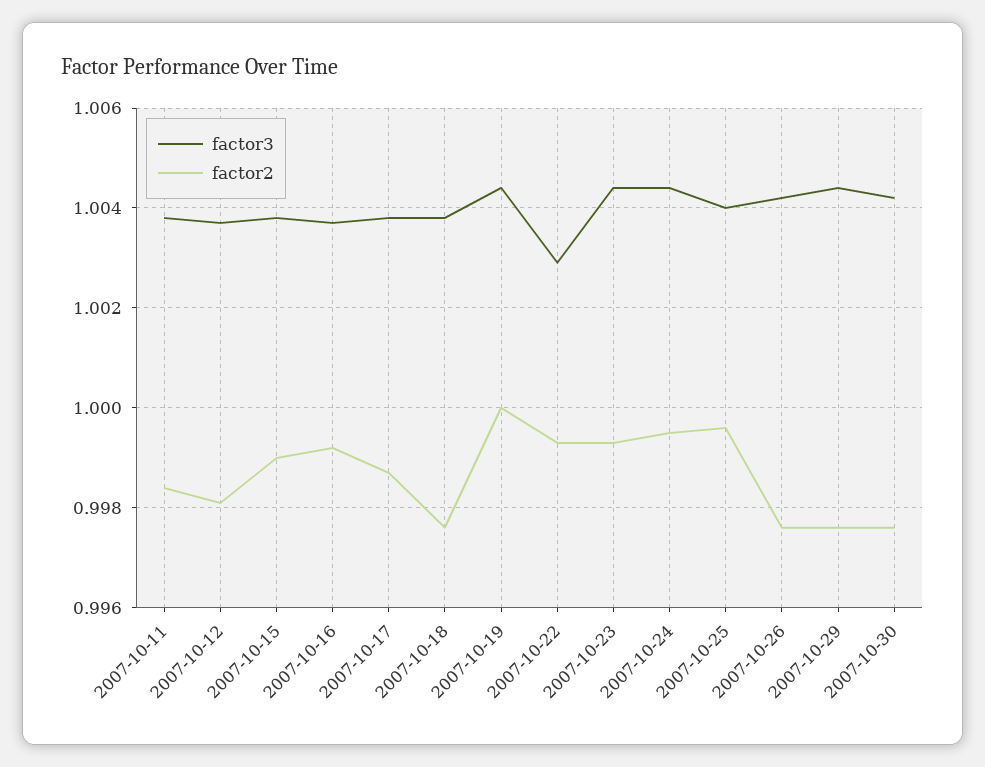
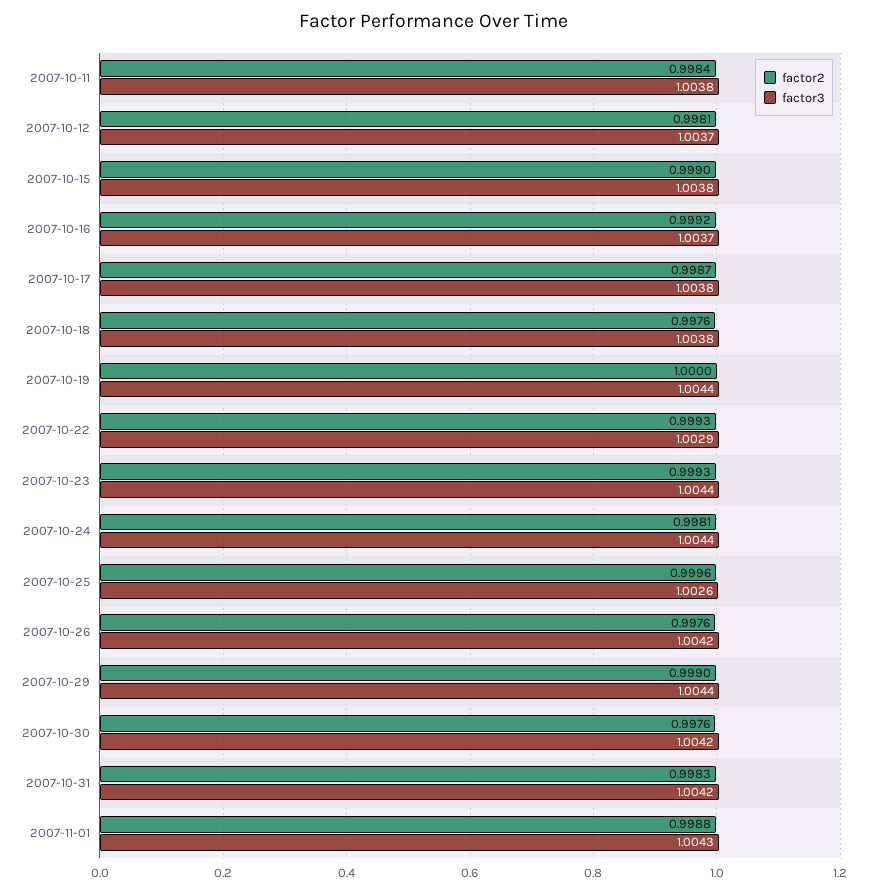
factor2, 2007-10-24: 0.9995 -> 0.9981
factor3, 2007-10-25: 1.004 -> 1.0026
factor2, 2007-10-29: 0.9975 -> 0.999
factor2, 2007-10-31: none -> 0.9983
factor3, 2007-10-31: none -> 1.0042
factor2, 2007-11-01: none -> 0.9988
factor3, 2007-11-01: none -> 1.0043

